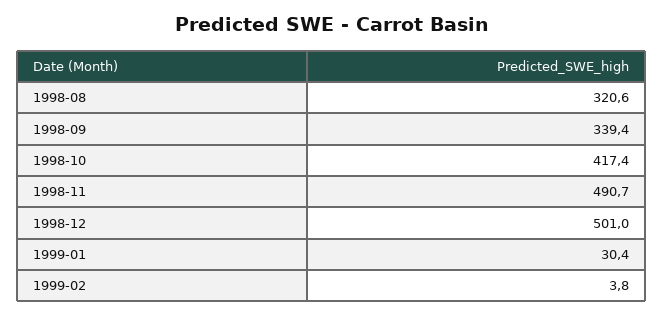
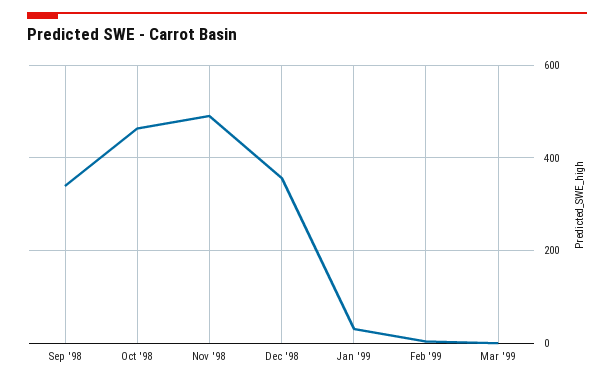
1998-08: 320.6 -> none
1998-10: 417.4 -> 460
1998-12: 501 -> 360
Mar '99: none -> 0

